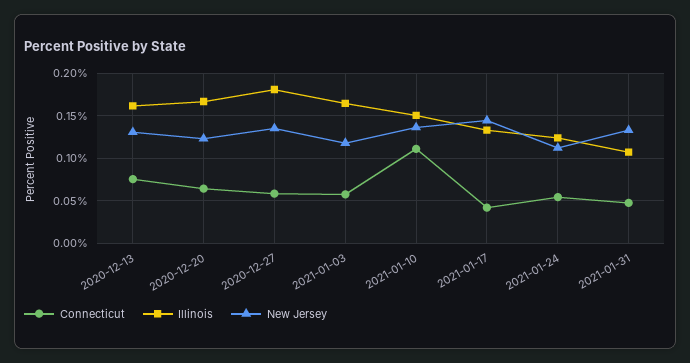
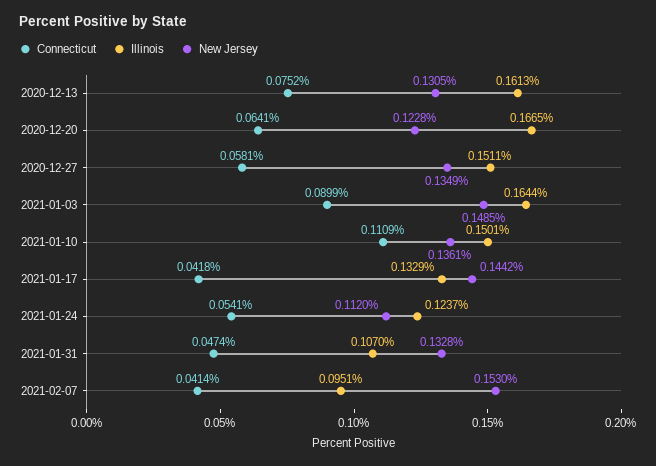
Illinois, 2020-12-27: 0.18 -> 0.1511
Connecticut, 2021-01-03: 0.06 -> 0.0899
New Jersey, 2021-01-03: 0.12 -> 0.1485
Connecticut, 2021-02-07: none -> 0.0414
Illinois, 2021-02-07: none -> 0.0951
New Jersey, 2021-02-07: none -> 0.153

